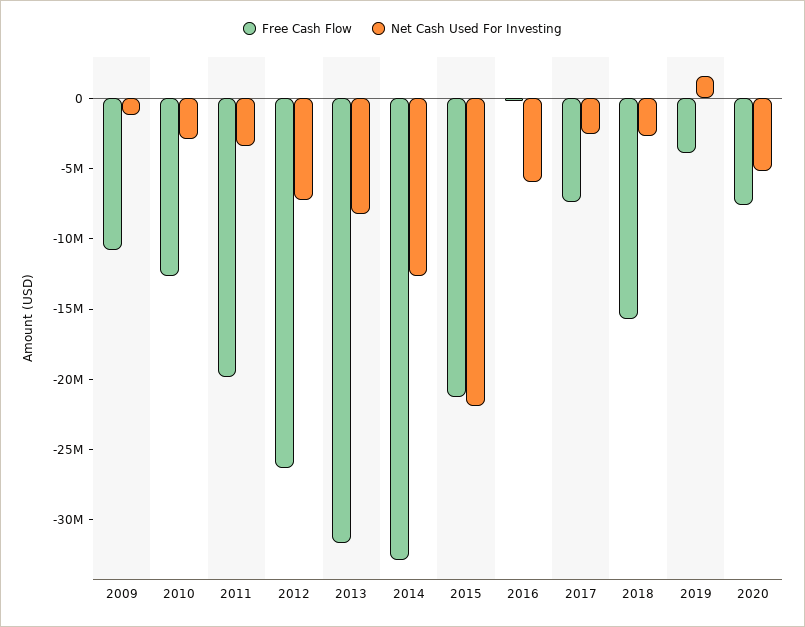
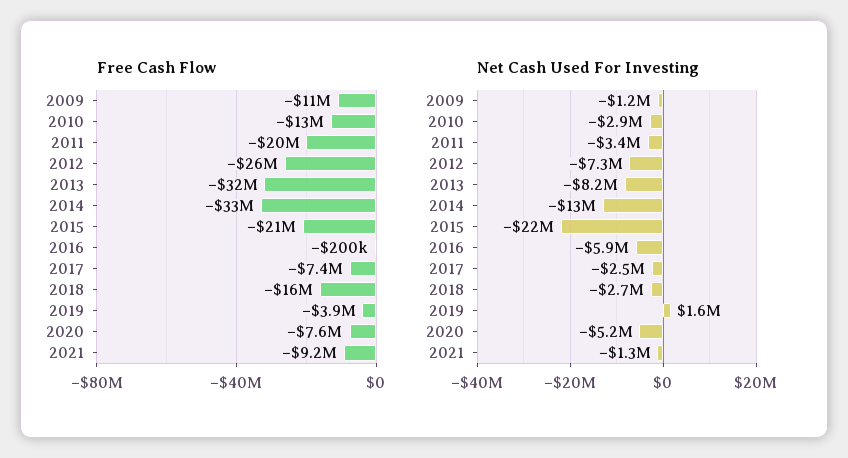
Free Cash Flow, 2021: none -> -9200000
Net Cash Used For Investing, 2021: none -> -1300000

